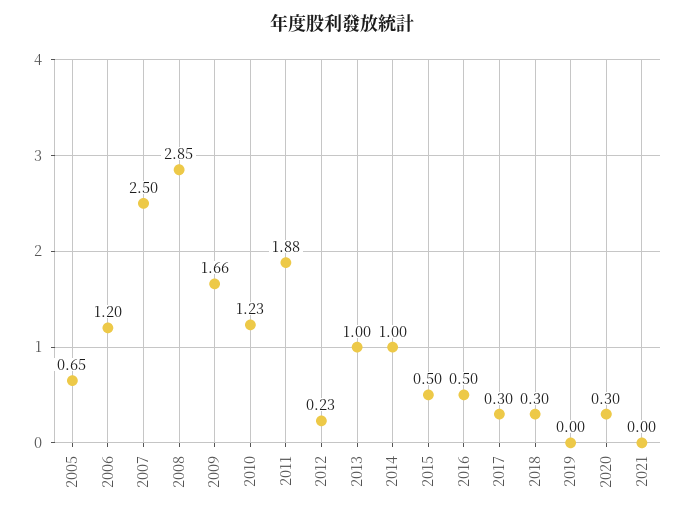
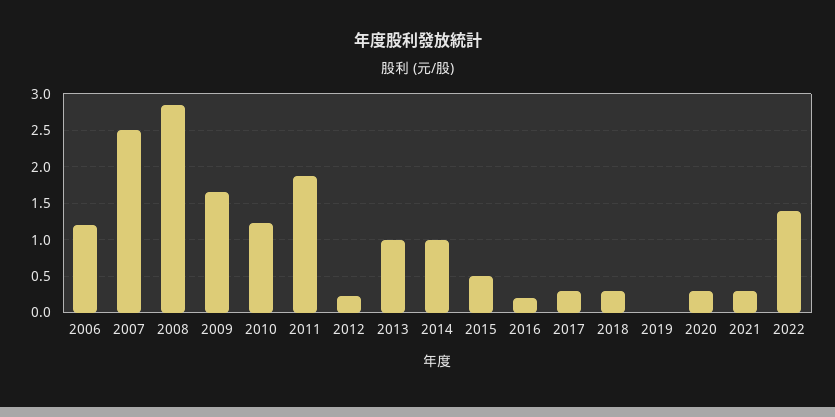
2005: 0.65 -> none
2016: 0.5 -> 0.2
2021: 0 -> 0.3
2022: none -> 1.4

